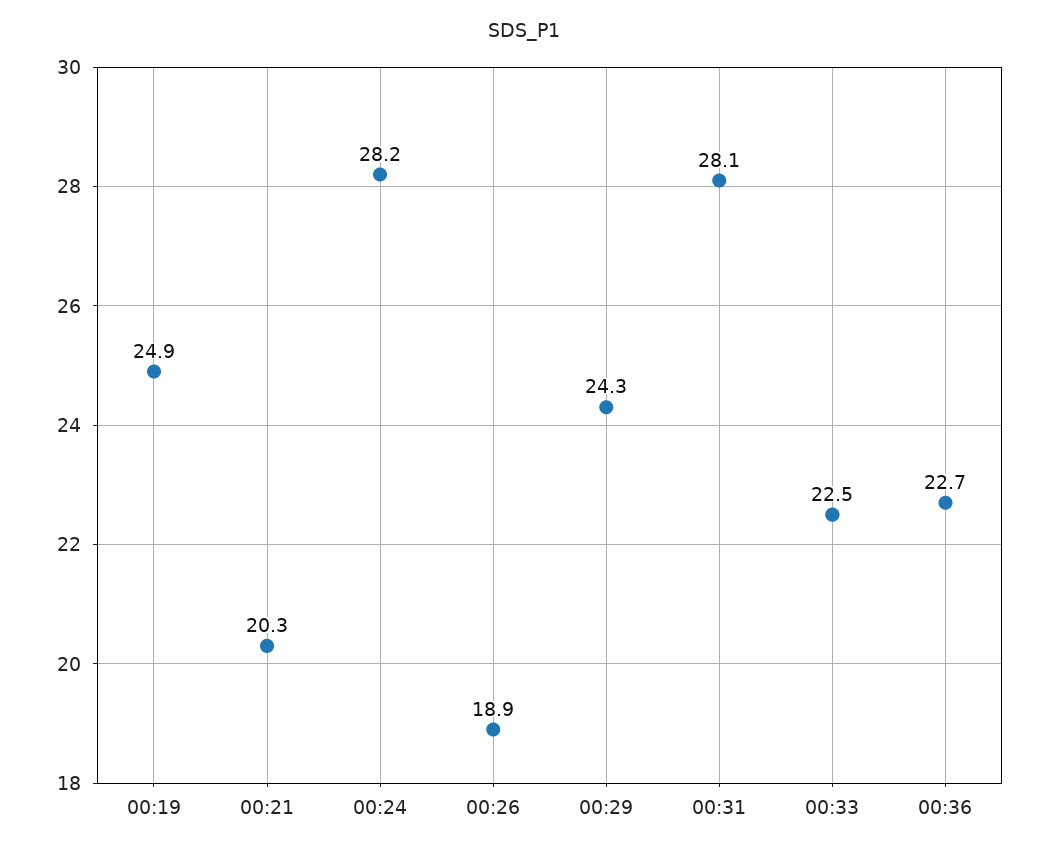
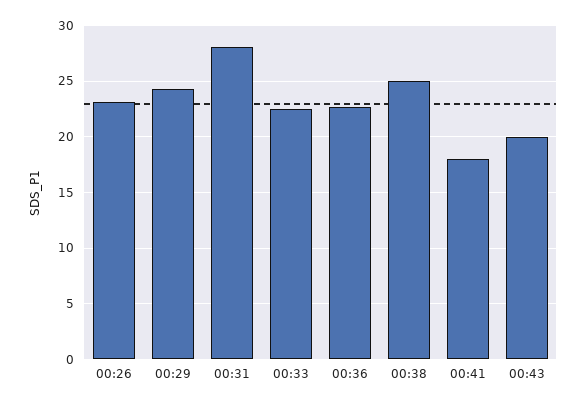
00:19: 24.9 -> none
00:21: 20.3 -> none
00:24: 28.2 -> none
00:26: 18.9 -> 23
00:38: none -> 25
00:41: none -> 18
00:43: none -> 20

